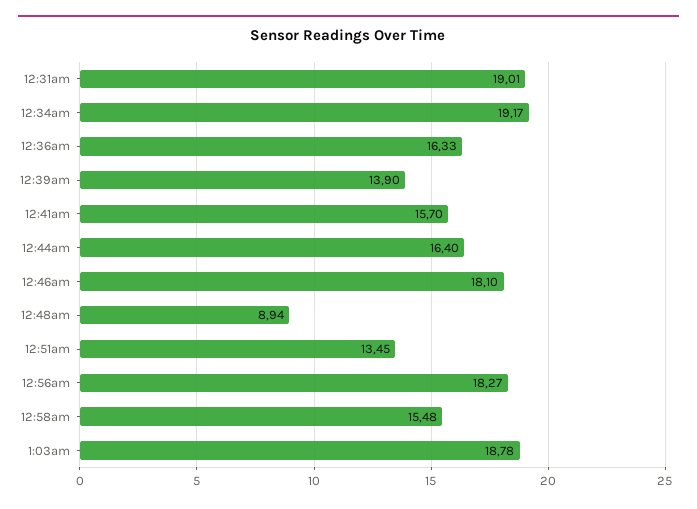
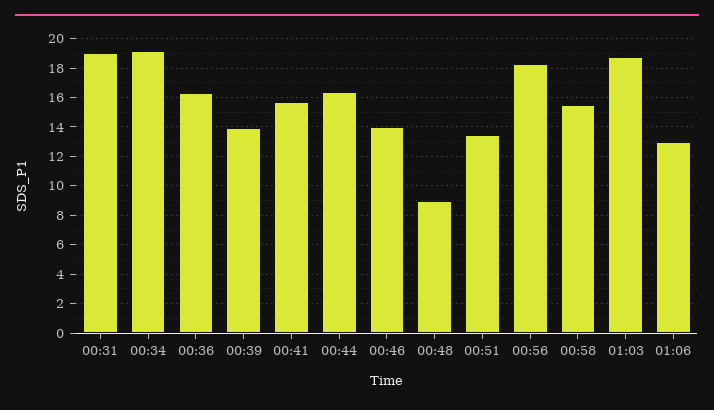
12:46am: 18.1 -> 14
01:06: none -> 13

